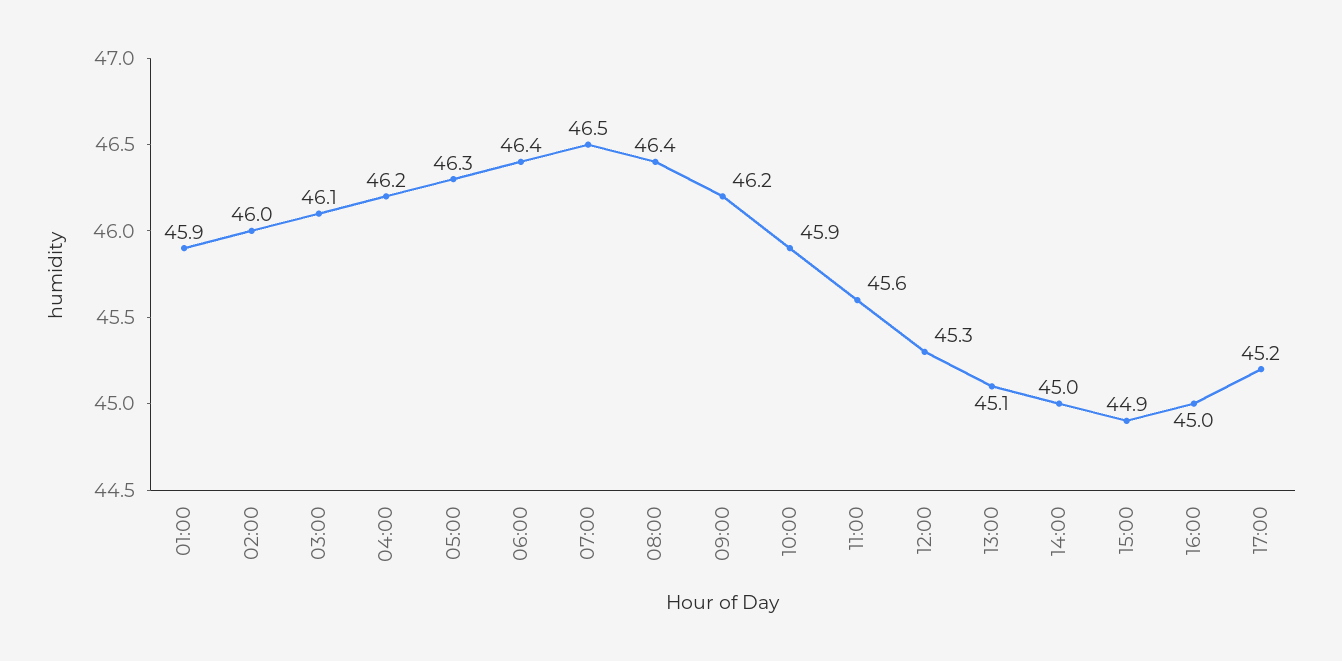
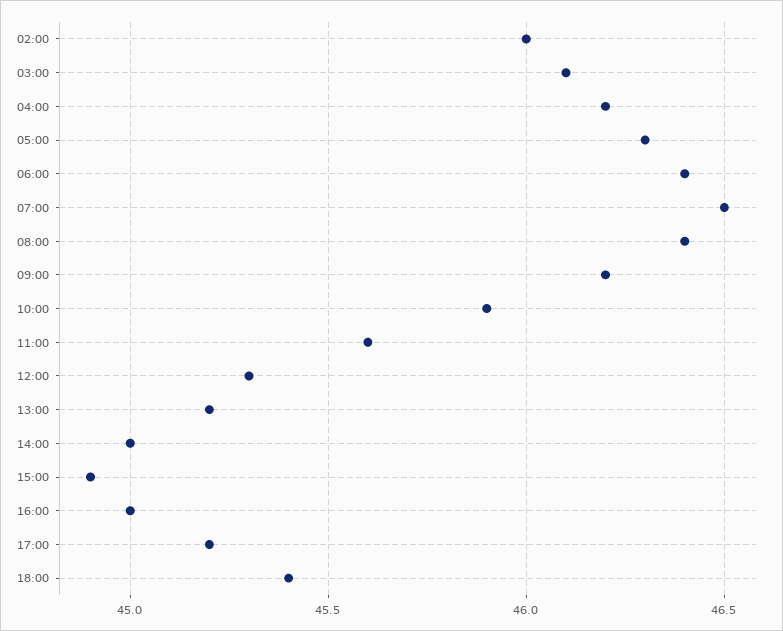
01:00: 45.9 -> none
13:00: 45.1 -> 45.2
18:00: none -> 45.4

